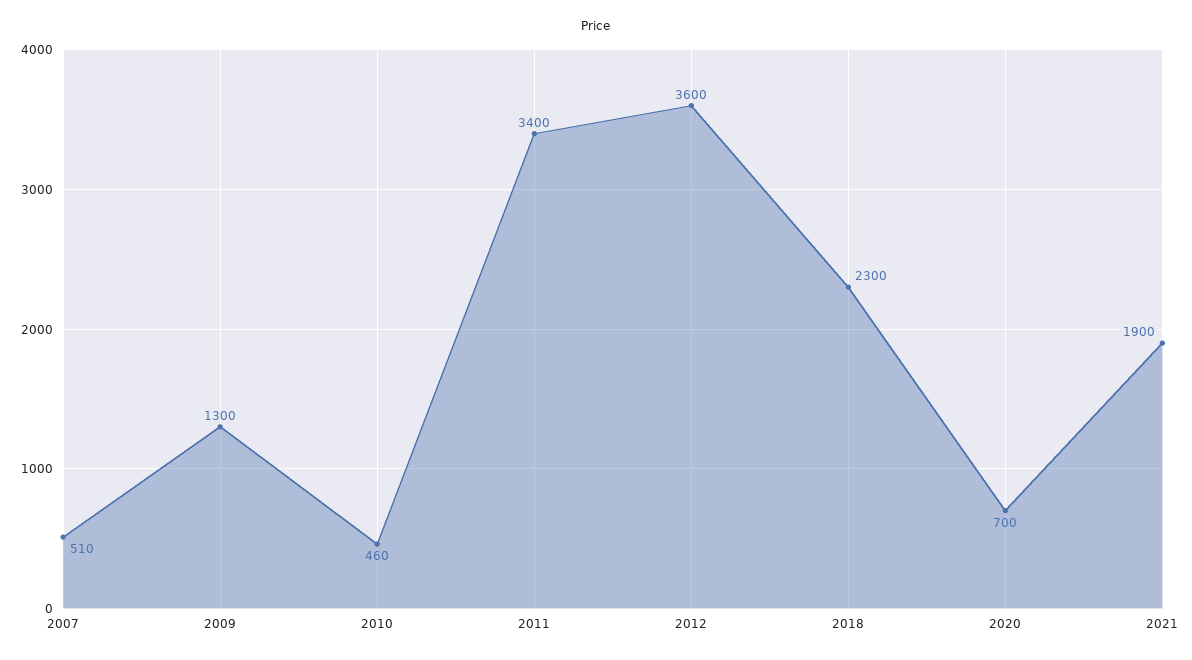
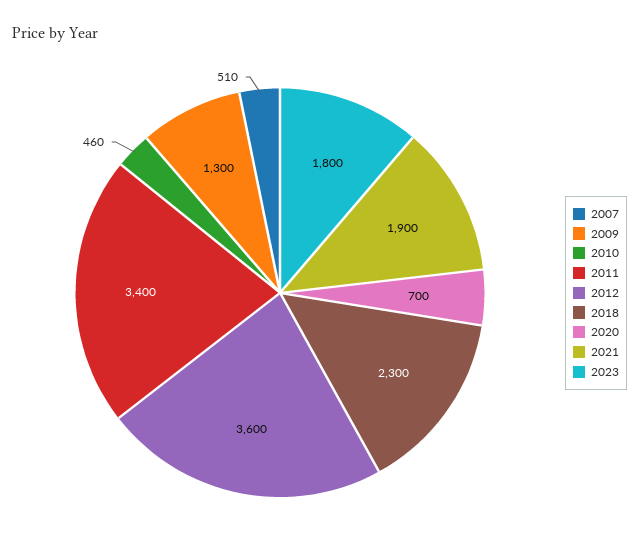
2023: none -> 1800

